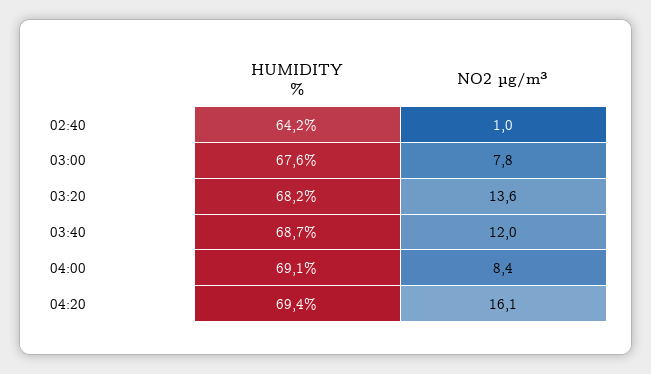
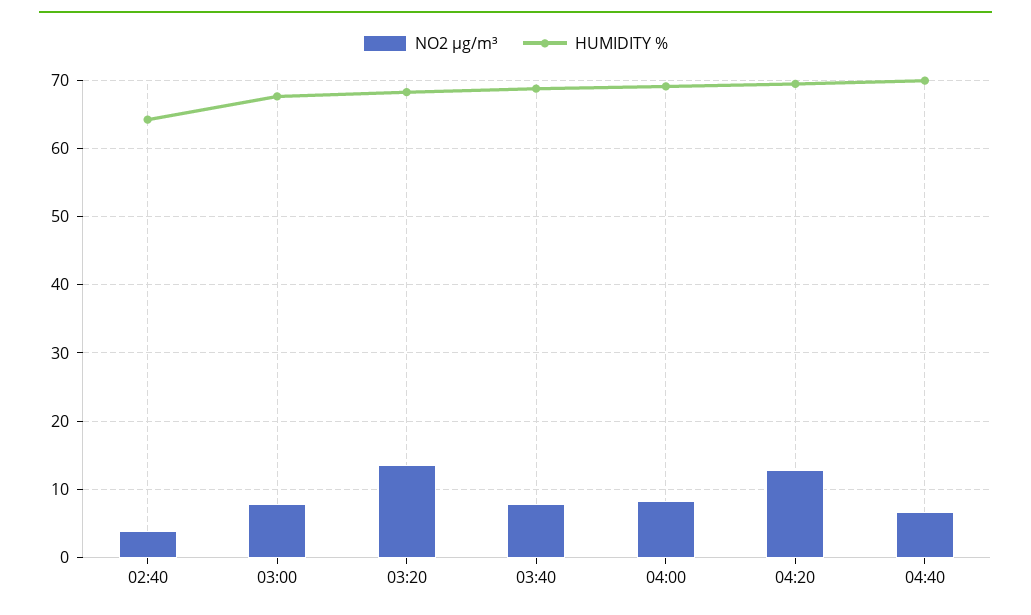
NO2 µg/m³, 02:40: 1 -> 4
NO2 µg/m³, 03:40: 12 -> 8
NO2 µg/m³, 04:20: 16.1 -> 13
NO2 µg/m³, 04:40: none -> 7
HUMIDITY %, 04:40: none -> 70

